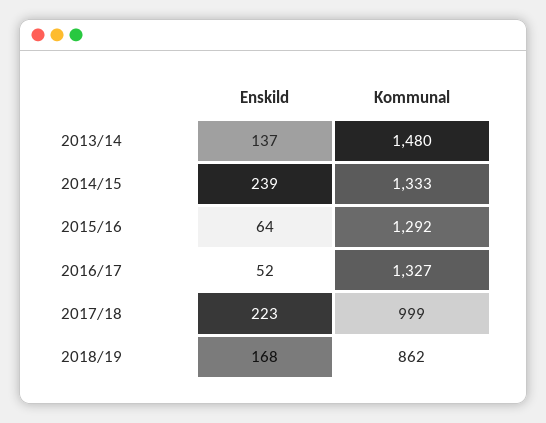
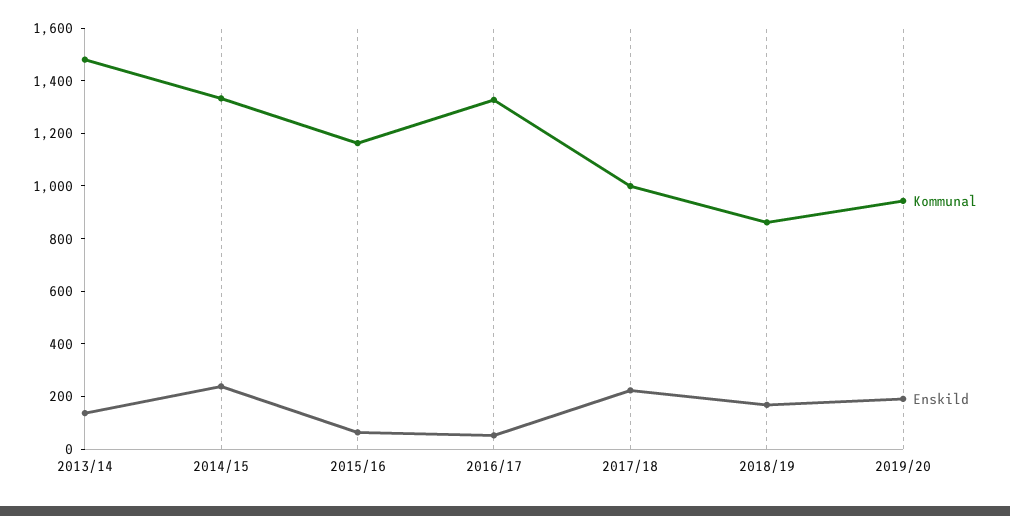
Kommunal, 2015/16: 1292 -> 1150
Kommunal, 2019/20: none -> 950
Enskild, 2019/20: none -> 200

